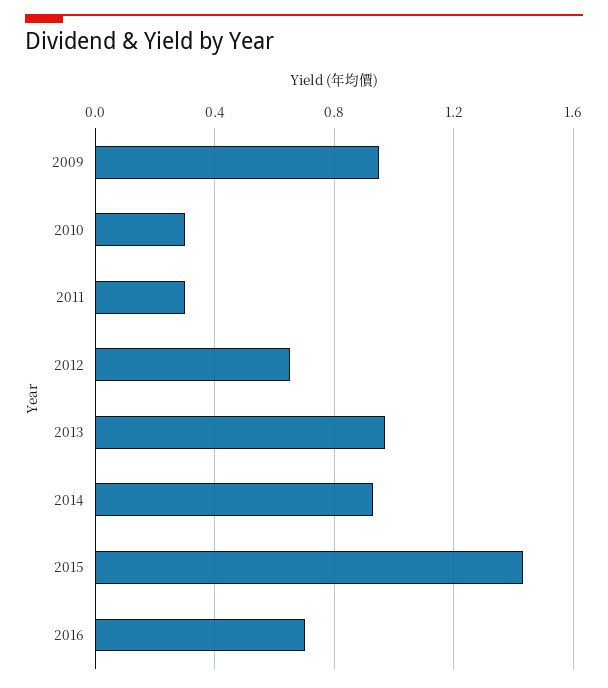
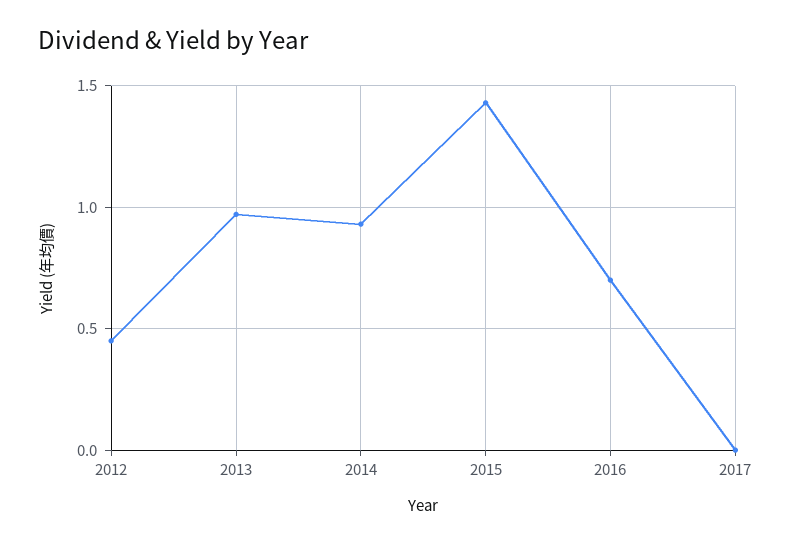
2009: 0.95 -> none
2010: 0.3 -> none
2011: 0.3 -> none
2012: 0.65 -> 0.45
2017: none -> 0

